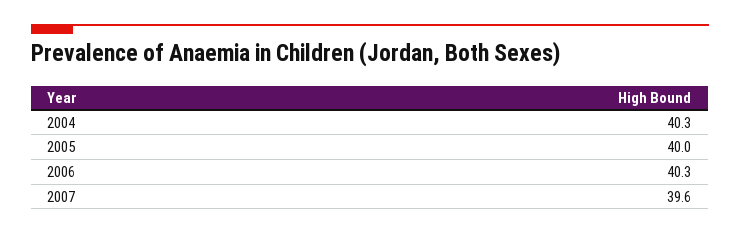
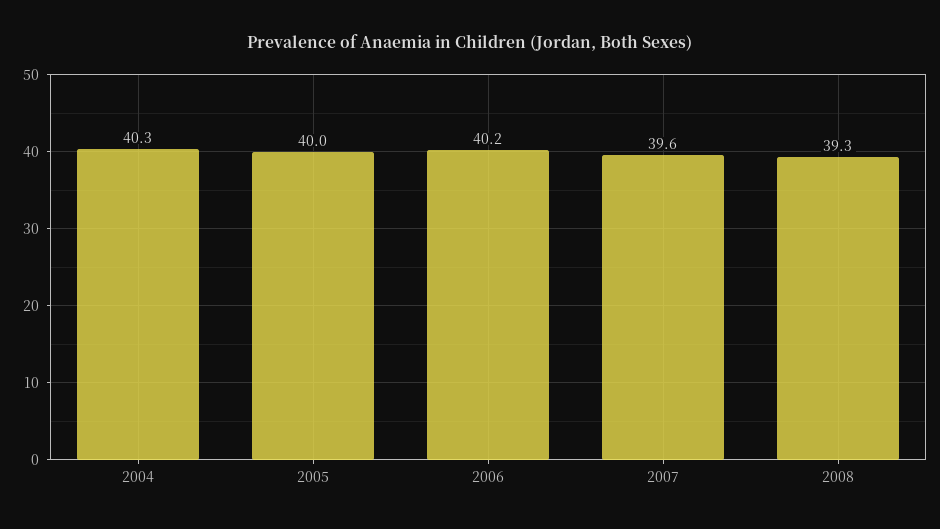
2006: 40.3 -> 40.2
2008: none -> 39.3

